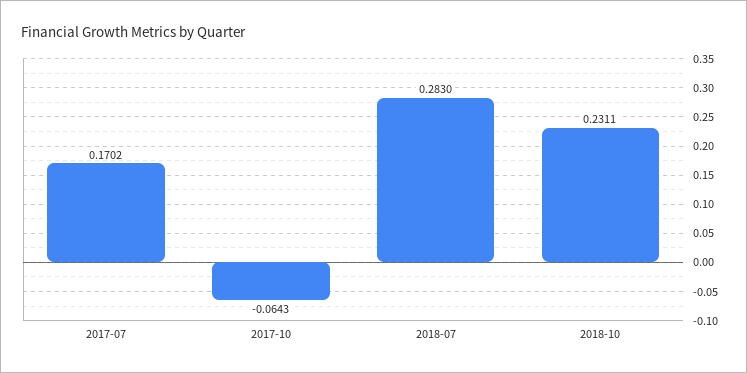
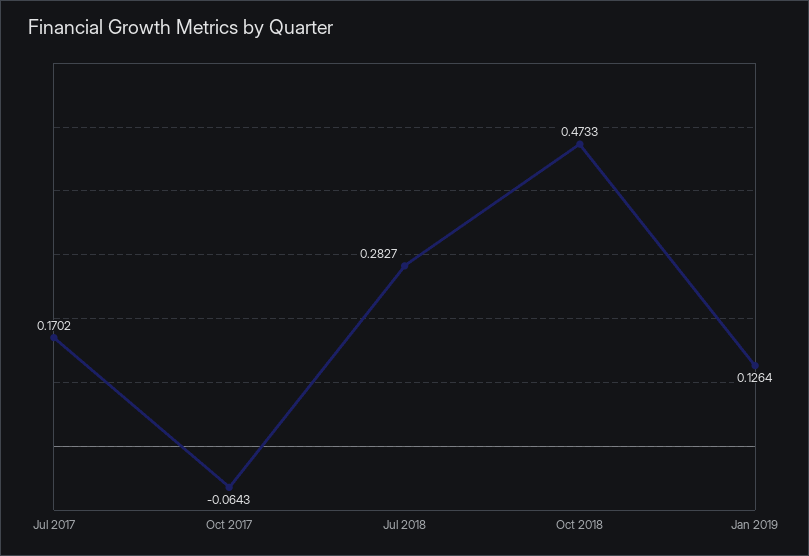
2018-07: 0.283 -> 0.2827
2018-10: 0.2311 -> 0.4733
Jan 2019: none -> 0.1264

